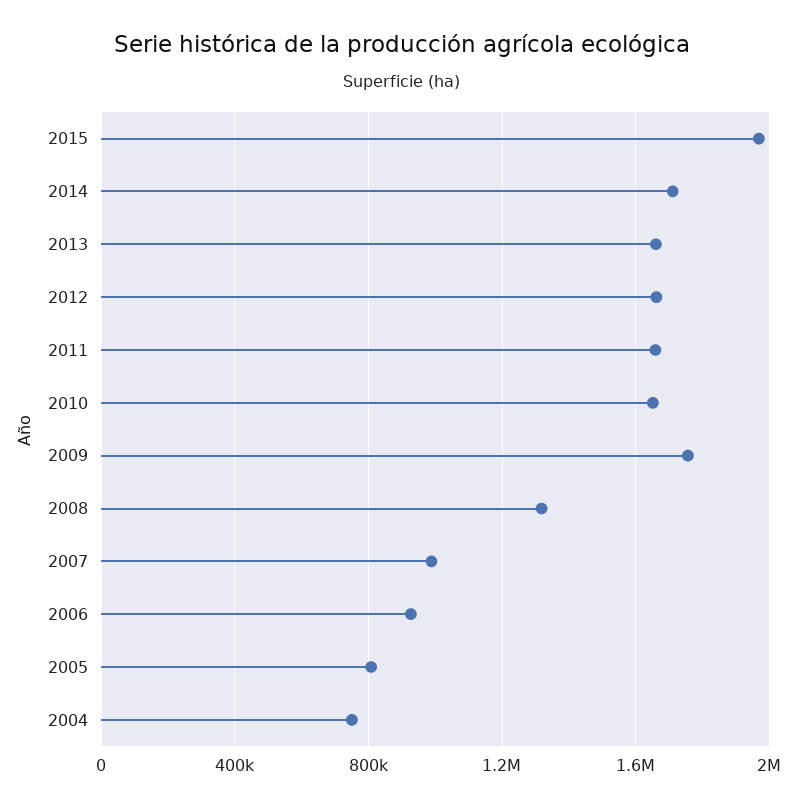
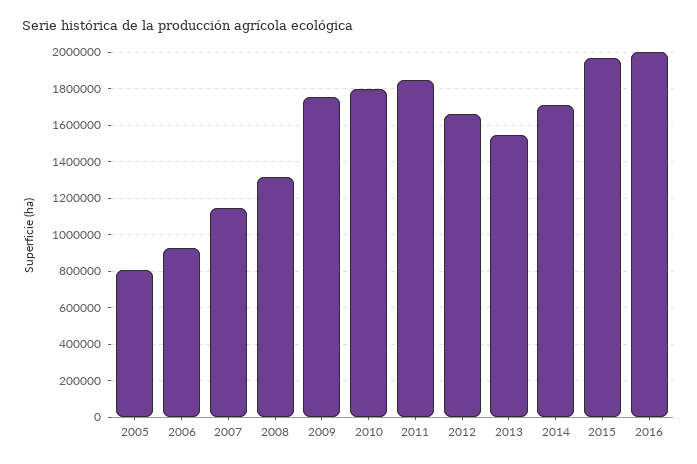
2013: 1650000 -> 1550000
2011: 1650000 -> 1850000
2010: 1650000 -> 1800000
2007: 1000000 -> 1150000
2004: 750000 -> none
2016: none -> 2000000

